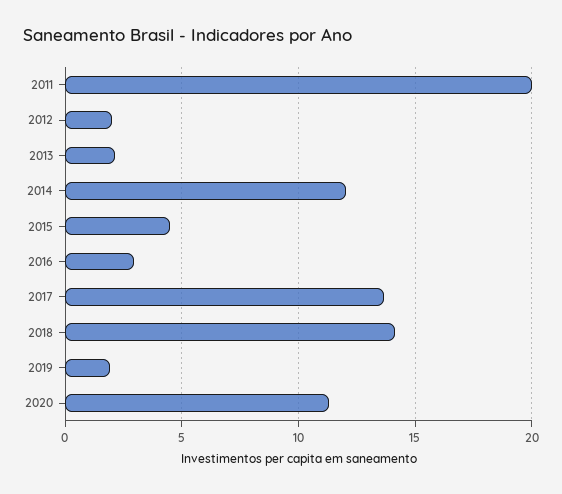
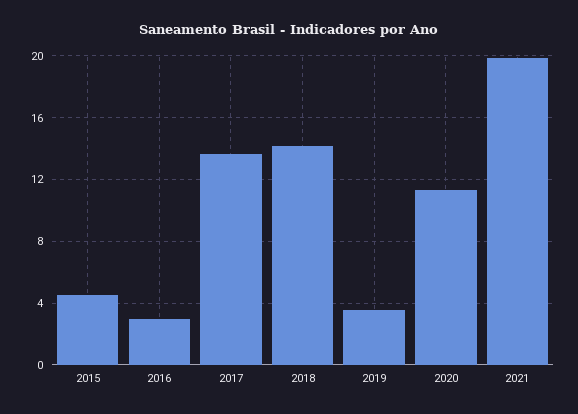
2011: 20 -> none
2012: 2 -> none
2013: 2 -> none
2014: 12 -> none
2019: 2 -> 3.5
2021: none -> 20

